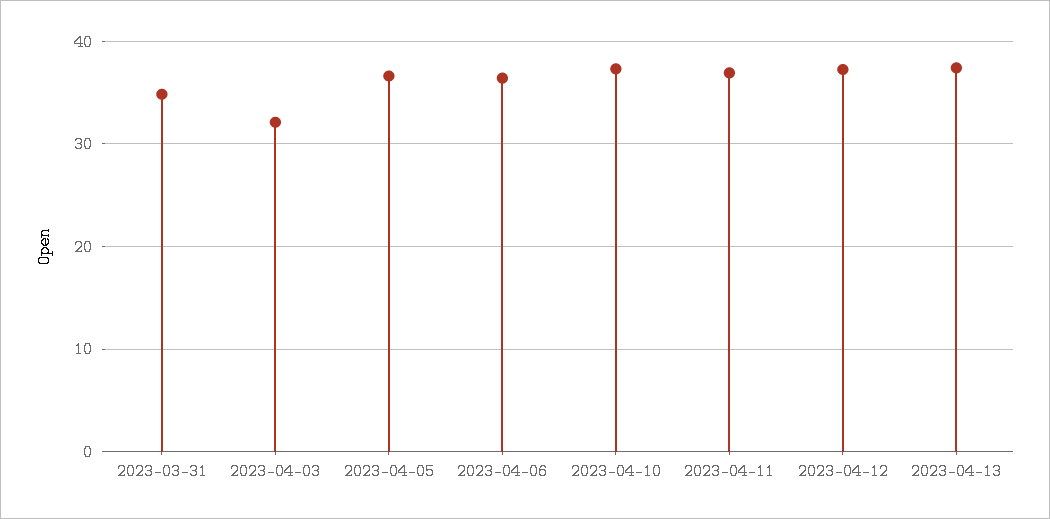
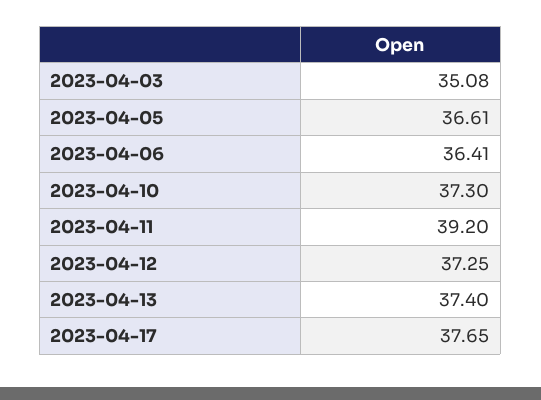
2023-03-31: 35 -> none
2023-04-03: 32 -> 35.08
2023-04-11: 37 -> 39.2
2023-04-17: none -> 37.65

